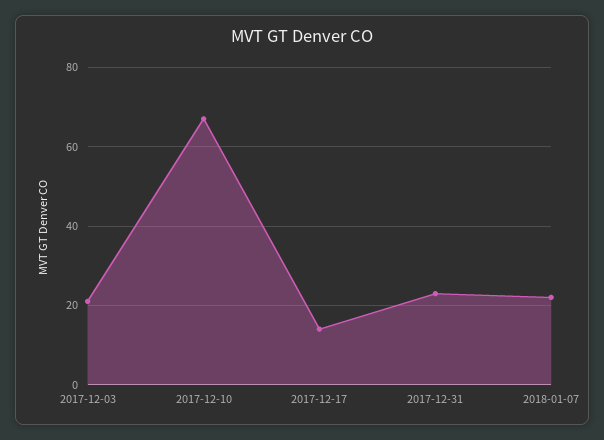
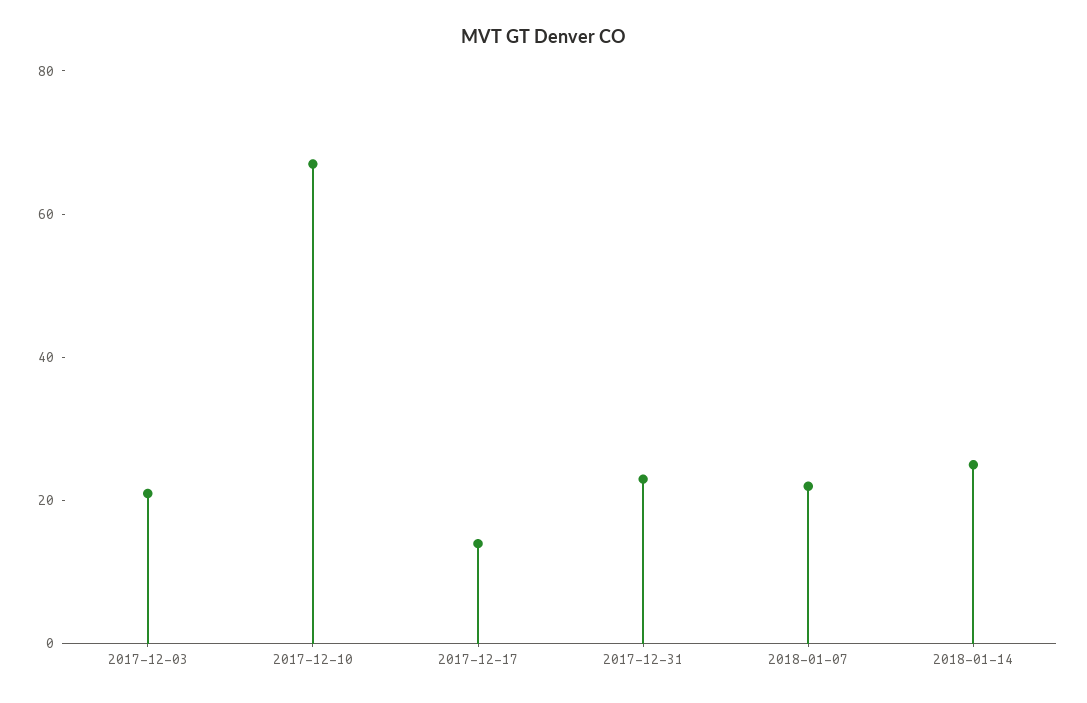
2018-01-14: none -> 25

